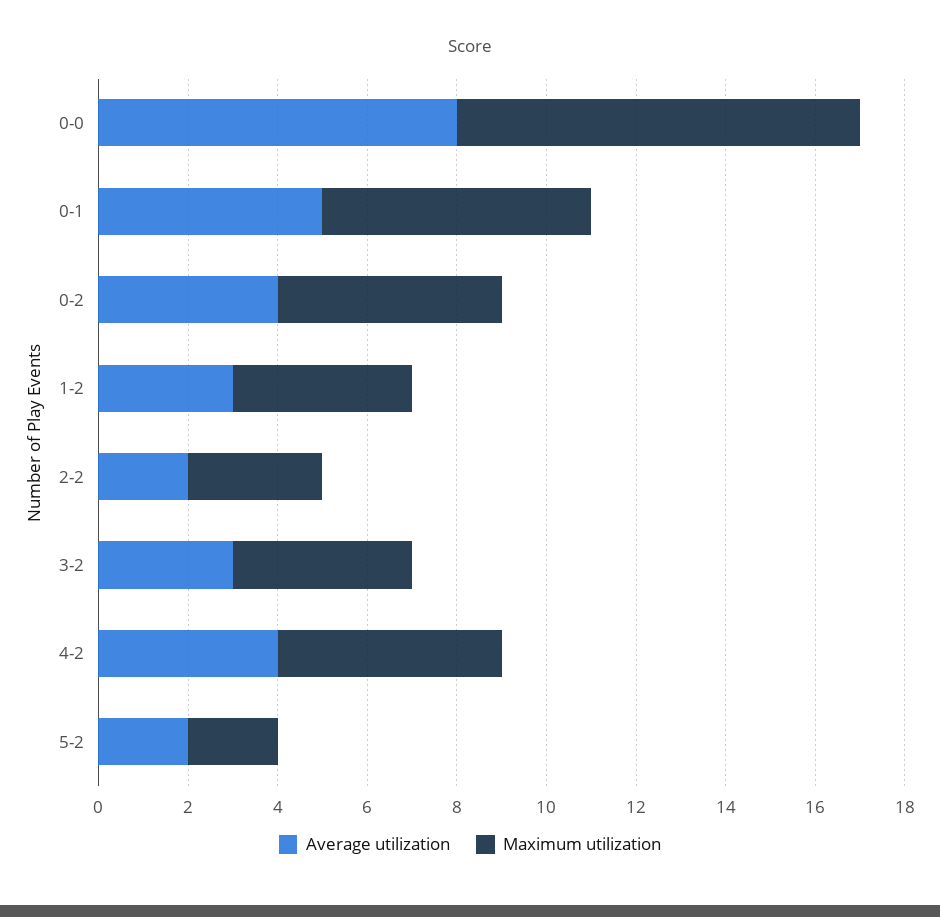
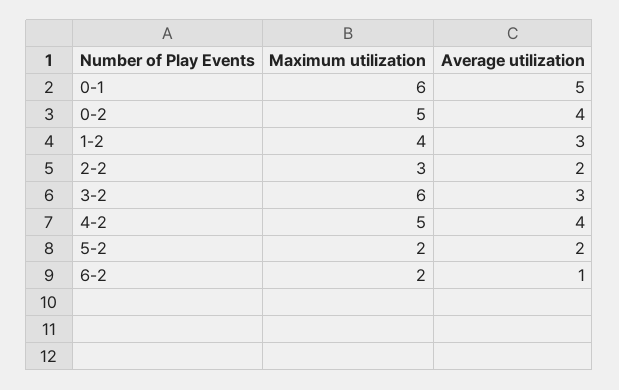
Average utilization, 0-0: 8 -> none
Maximum utilization, 0-0: 9 -> none
Maximum utilization, 3-2: 4 -> 6
Maximum utilization, 6-2: none -> 2
Average utilization, 6-2: none -> 1

